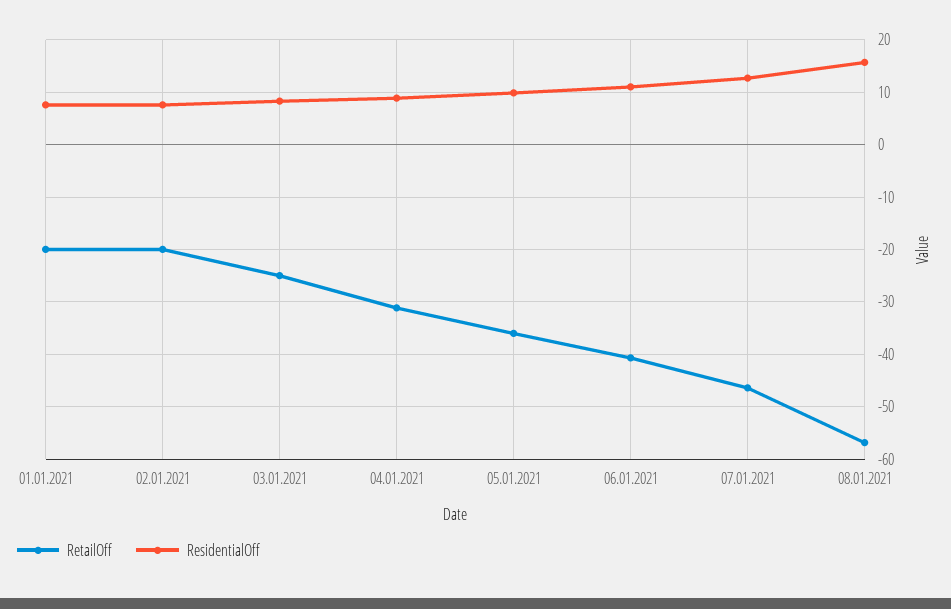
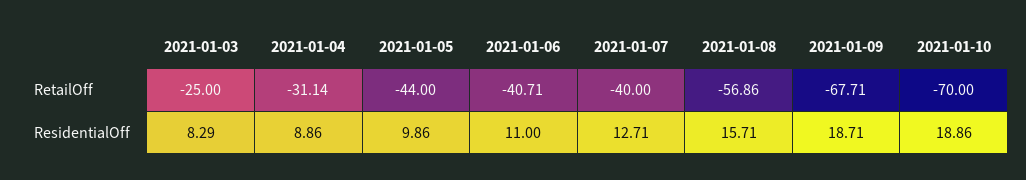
RetailOff, 01.01.2021: -20 -> none
ResidentialOff, 01.01.2021: 8 -> none
RetailOff, 02.01.2021: -20 -> none
ResidentialOff, 02.01.2021: 8 -> none
RetailOff, 05.01.2021: -36 -> -44
RetailOff, 07.01.2021: -46 -> -40
RetailOff, 2021-01-09: none -> -67.71
RetailOff, 2021-01-10: none -> -70
ResidentialOff, 2021-01-09: none -> 18.71
ResidentialOff, 2021-01-10: none -> 18.86

